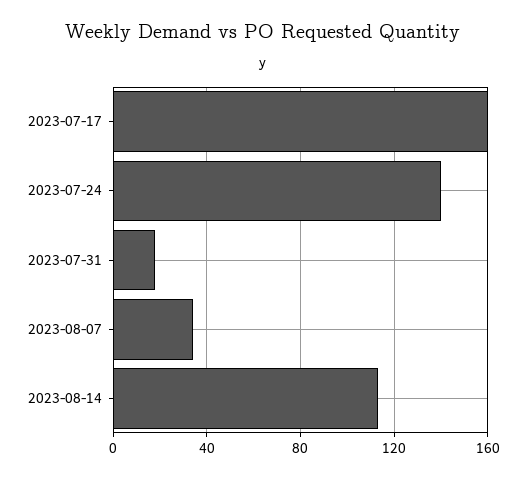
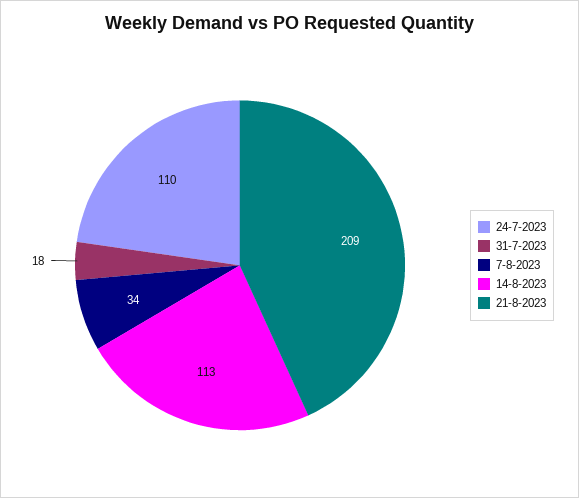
2023-07-17: 160 -> none
2023-07-24: 140 -> 110
21-8-2023: none -> 209

